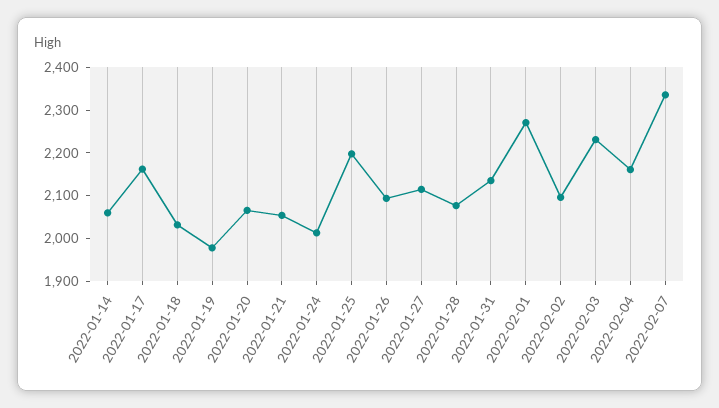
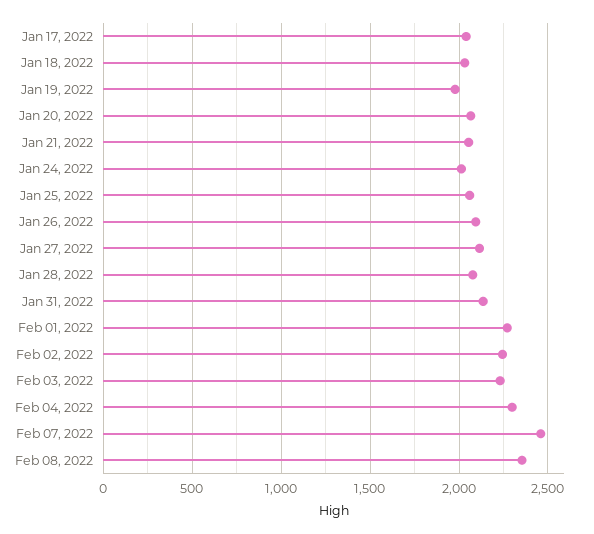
2022-01-14: 2060 -> none
2022-01-17: 2160 -> 2050
2022-01-25: 2200 -> 2050
2022-02-02: 2100 -> 2250
2022-02-04: 2160 -> 2300
2022-02-07: 2340 -> 2450
Feb 08, 2022: none -> 2350

